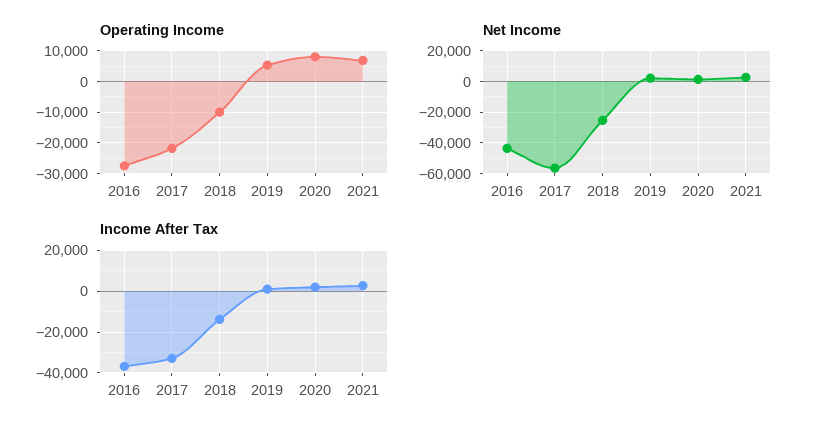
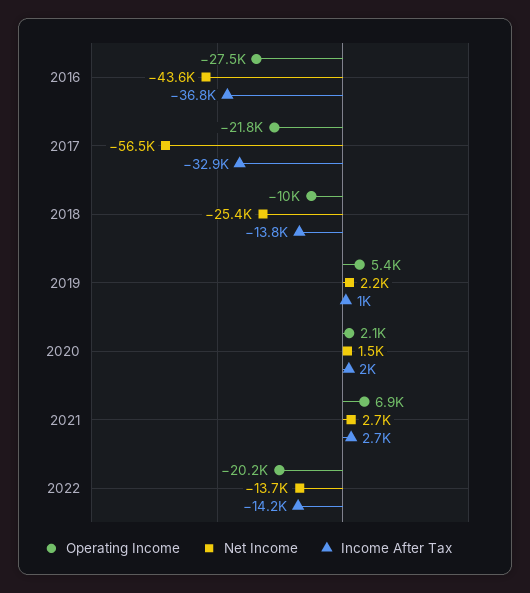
Operating Income, 2020: 8000 -> 2100
Operating Income, 2022: none -> -20200
Net Income, 2022: none -> -13700
Income After Tax, 2022: none -> -14200

